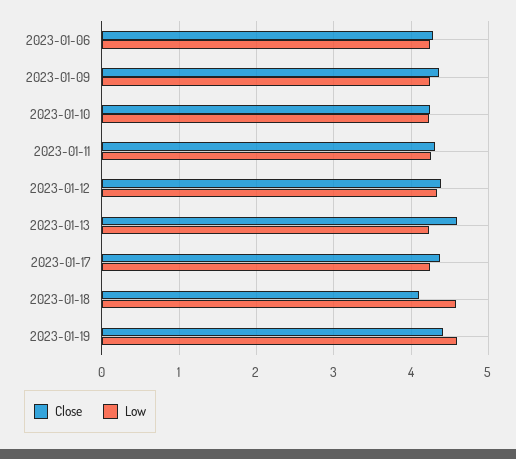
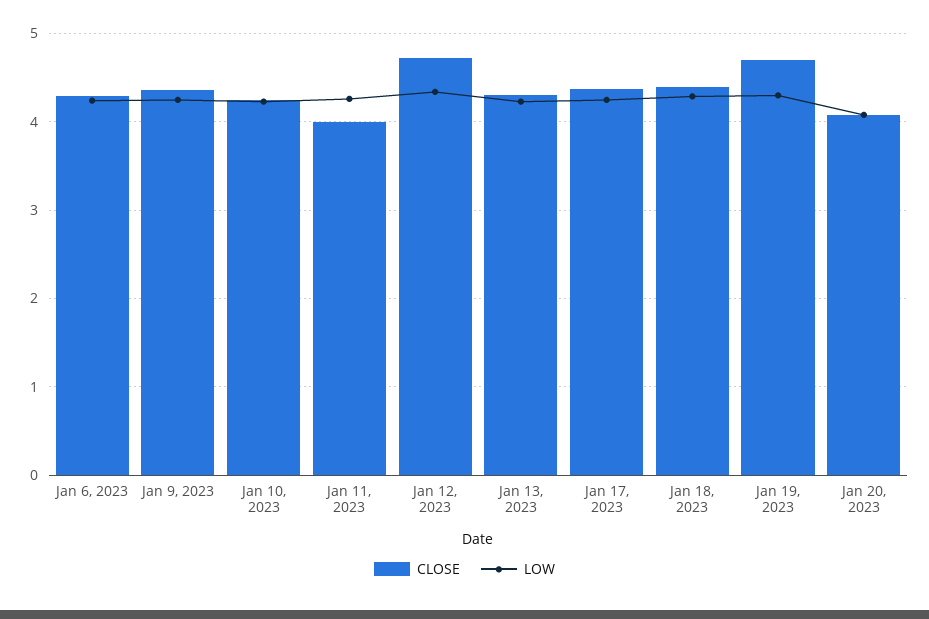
Close, 2023-01-11: 4.3 -> 4
Close, 2023-01-12: 4.4 -> 4.7
Close, 2023-01-13: 4.6 -> 4.3
Close, 2023-01-18: 4.1 -> 4.4
Low, 2023-01-18: 4.6 -> 4.3
Close, 2023-01-19: 4.4 -> 4.7
Low, 2023-01-19: 4.6 -> 4.3
Close, Jan 20, 2023: none -> 4.1
Low, Jan 20, 2023: none -> 4.1

